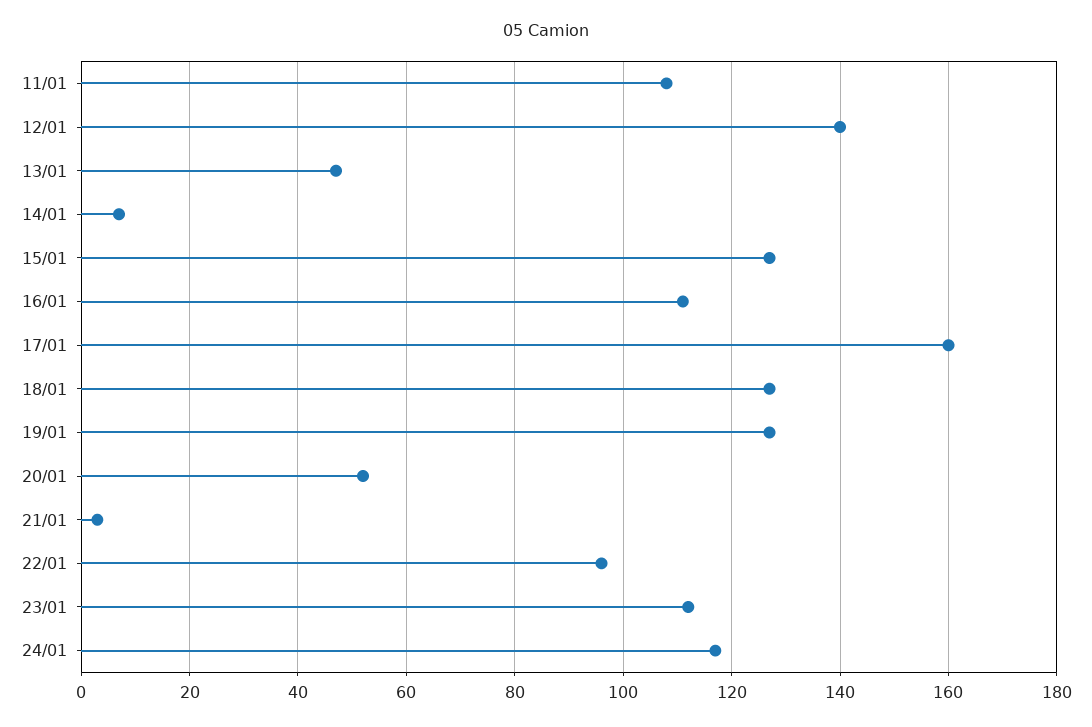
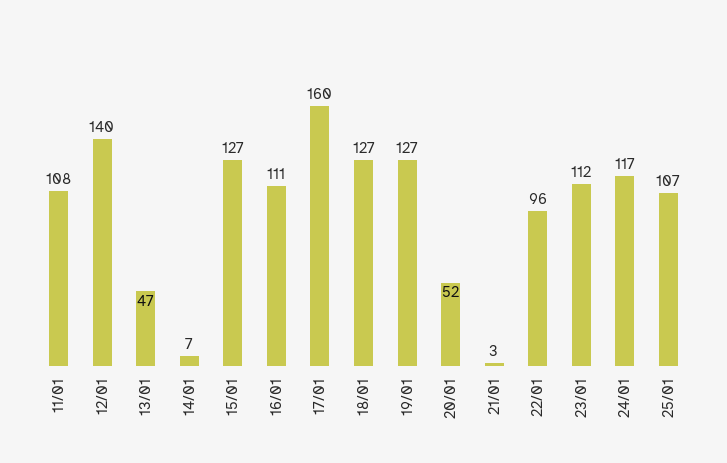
25/01: none -> 107

